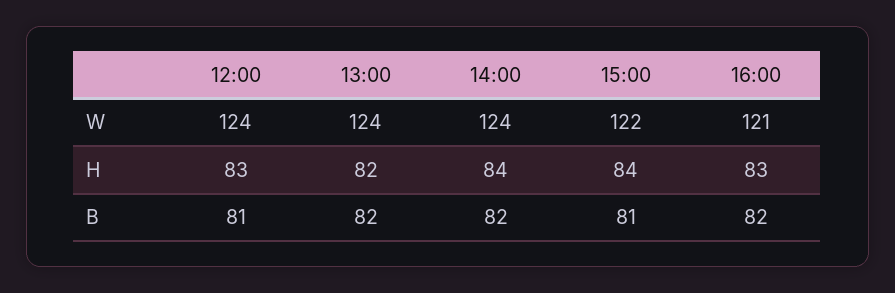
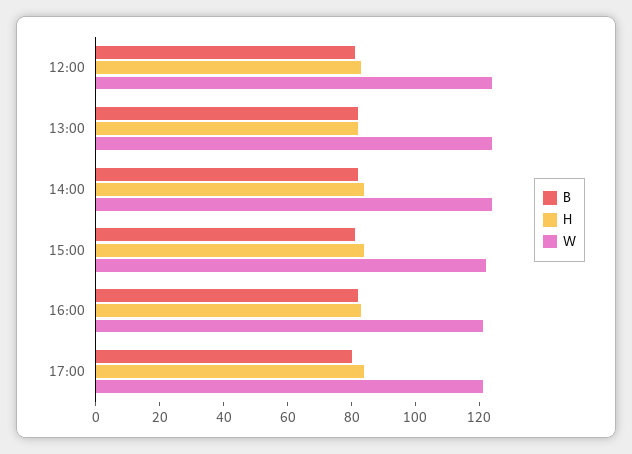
B, 17:00: none -> 80
H, 17:00: none -> 85
W, 17:00: none -> 120

